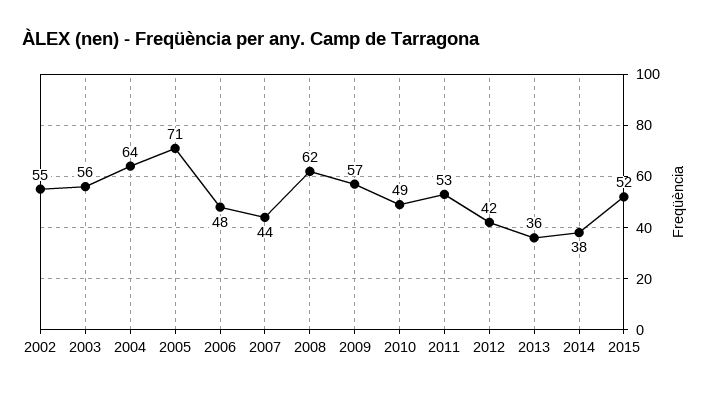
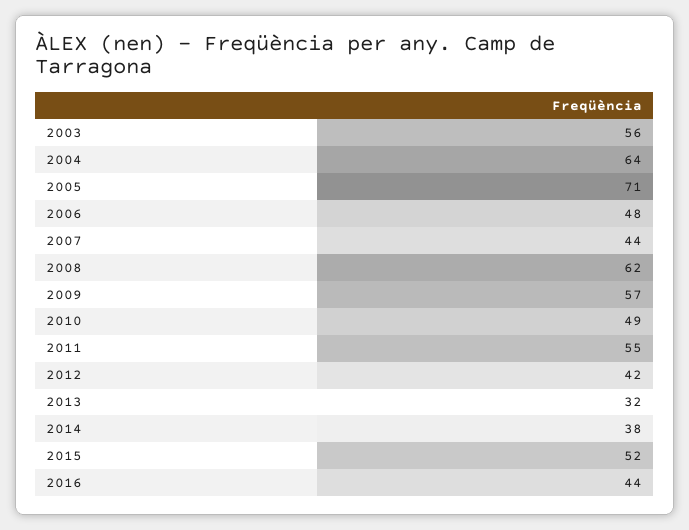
2002: 55 -> none
2011: 53 -> 55
2013: 36 -> 32
2016: none -> 44

